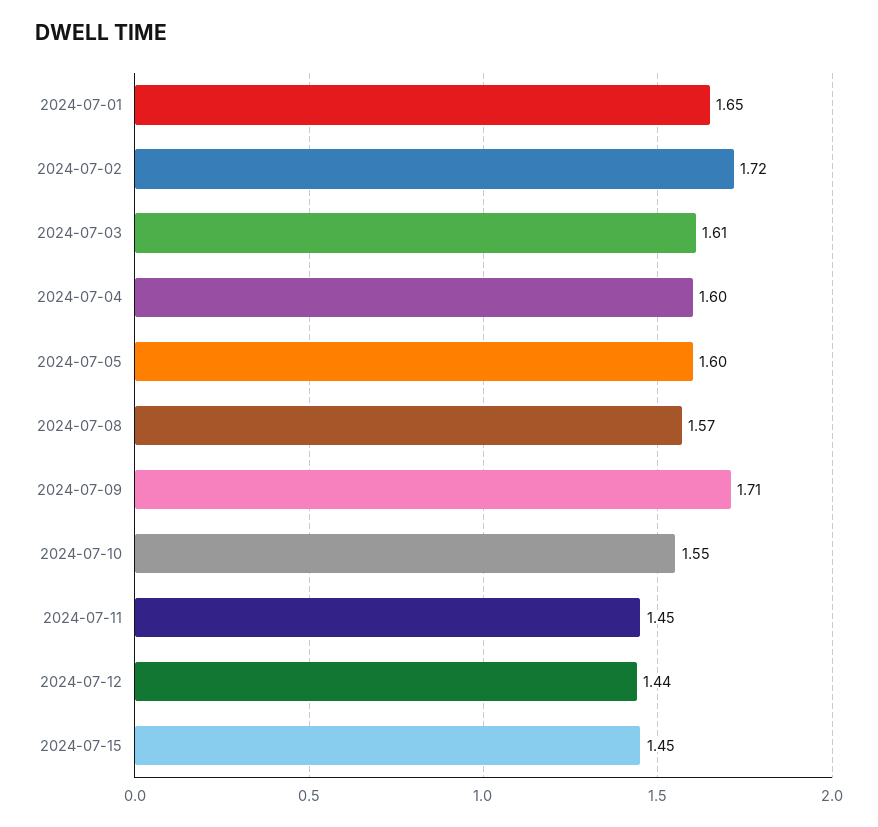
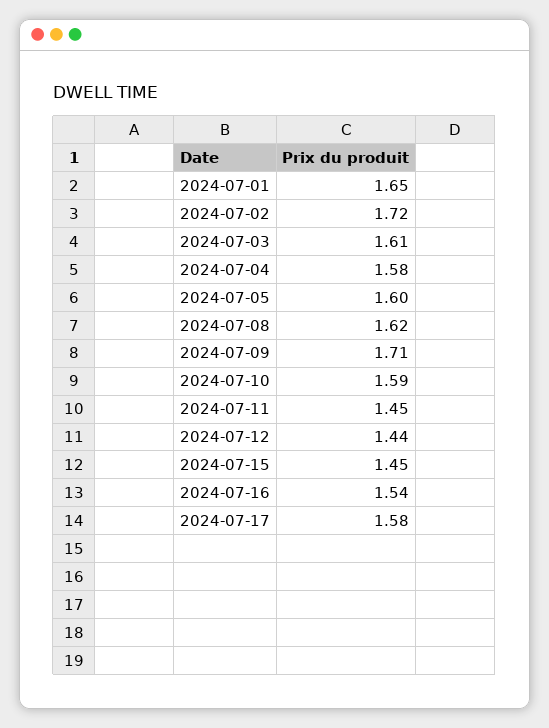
2024-07-04: 1.6 -> 1.58
2024-07-08: 1.57 -> 1.62
2024-07-10: 1.55 -> 1.59
2024-07-16: none -> 1.54
2024-07-17: none -> 1.58

